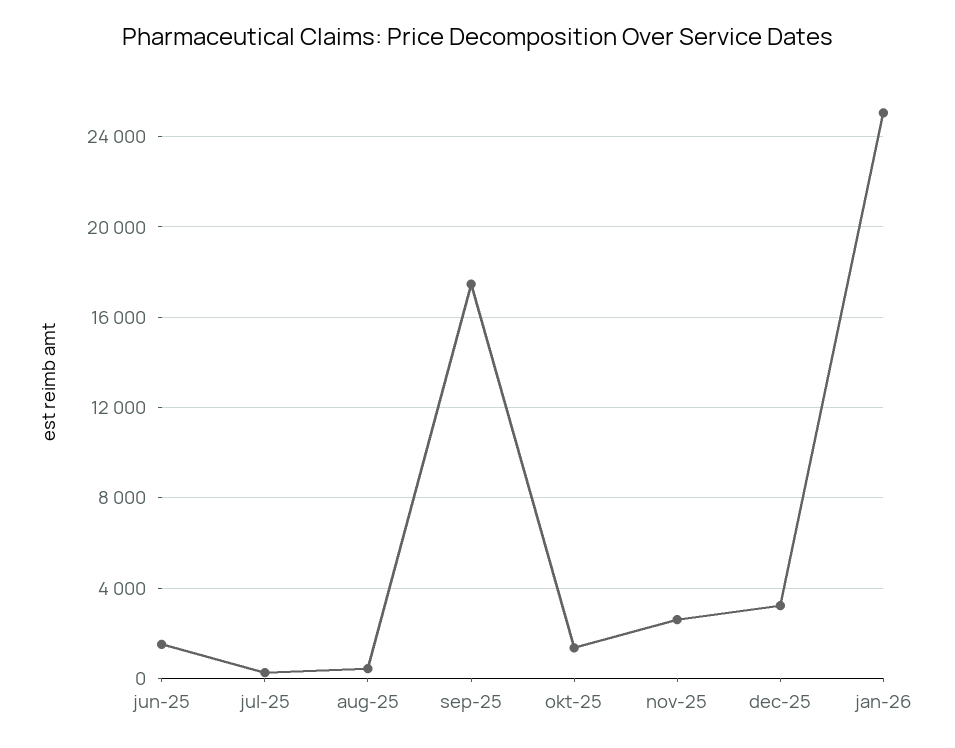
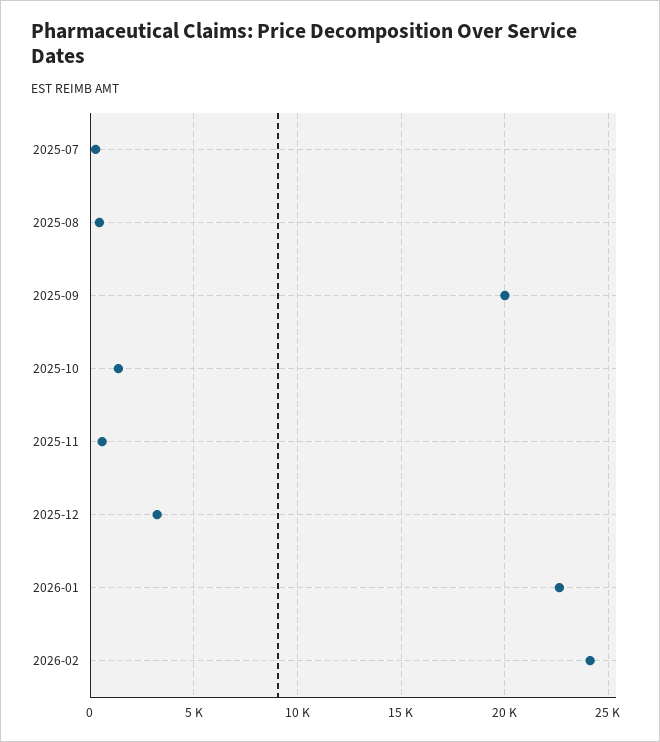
jun-25: 1500 -> none
sep-25: 17500 -> 20000
nov-25: 2500 -> 500
jan-26: 25000 -> 22500
2026-02: none -> 24000

